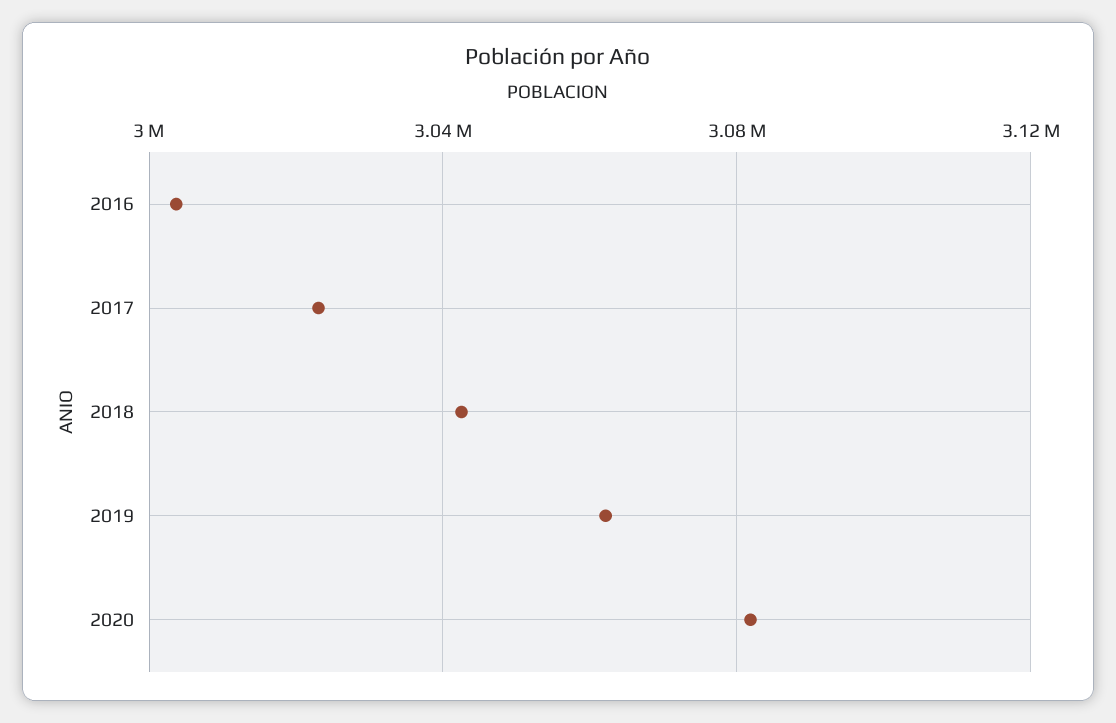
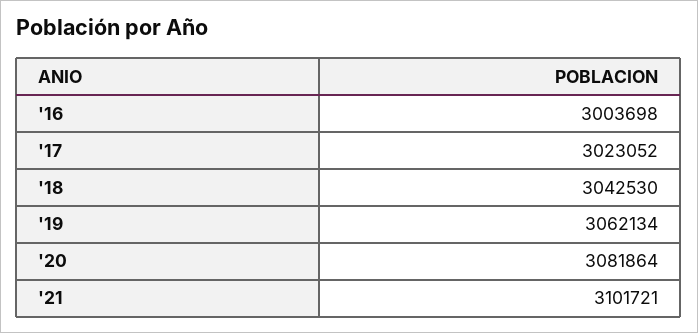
'21: none -> 3101721

